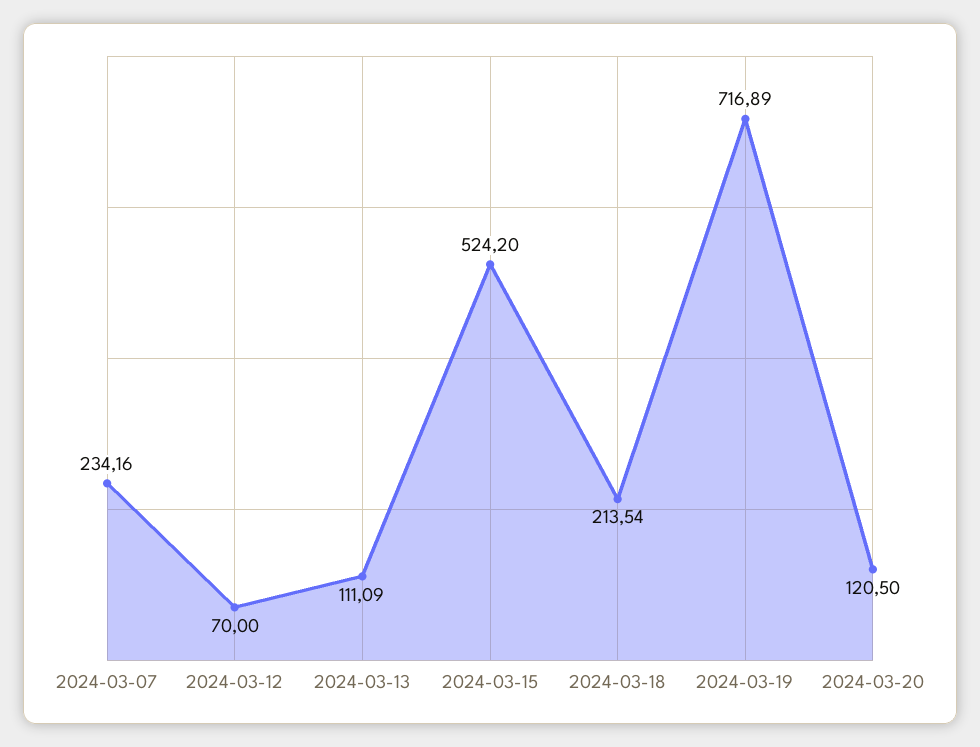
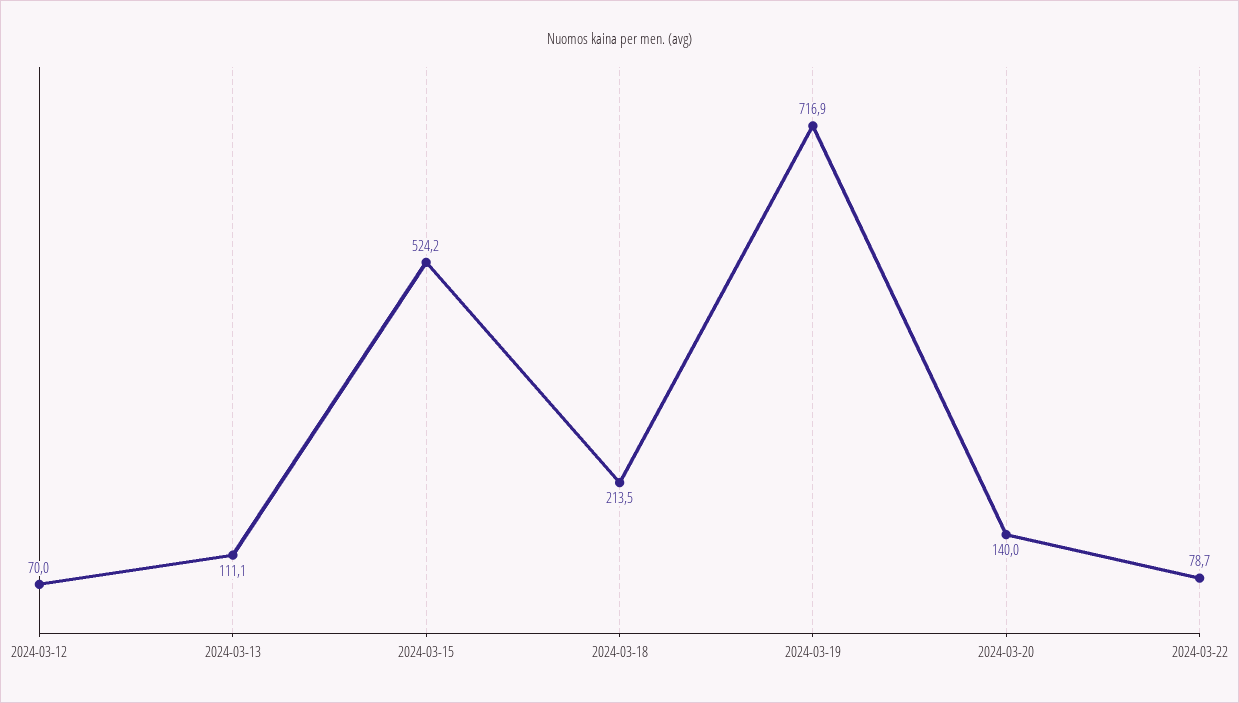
2024-03-07: 234.16 -> none
2024-03-20: 120.5 -> 140
2024-03-22: none -> 78.7

